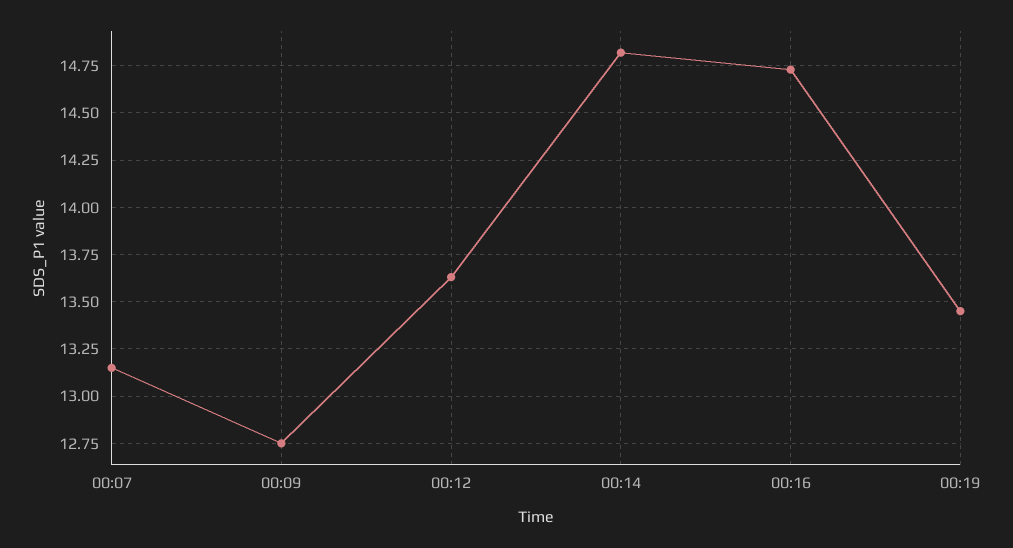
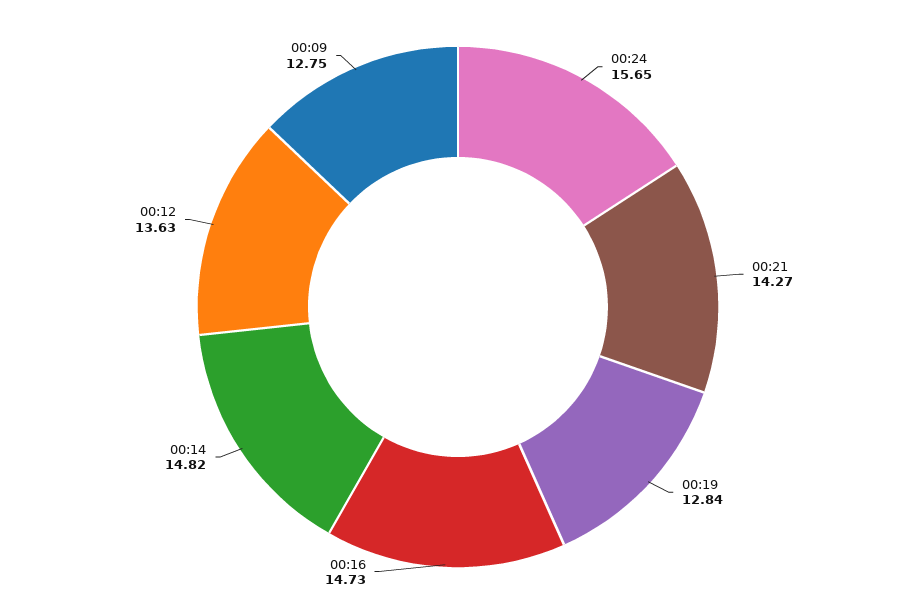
00:07: 13.15 -> none
00:19: 13.45 -> 12.84
00:24: none -> 15.65
00:21: none -> 14.27

